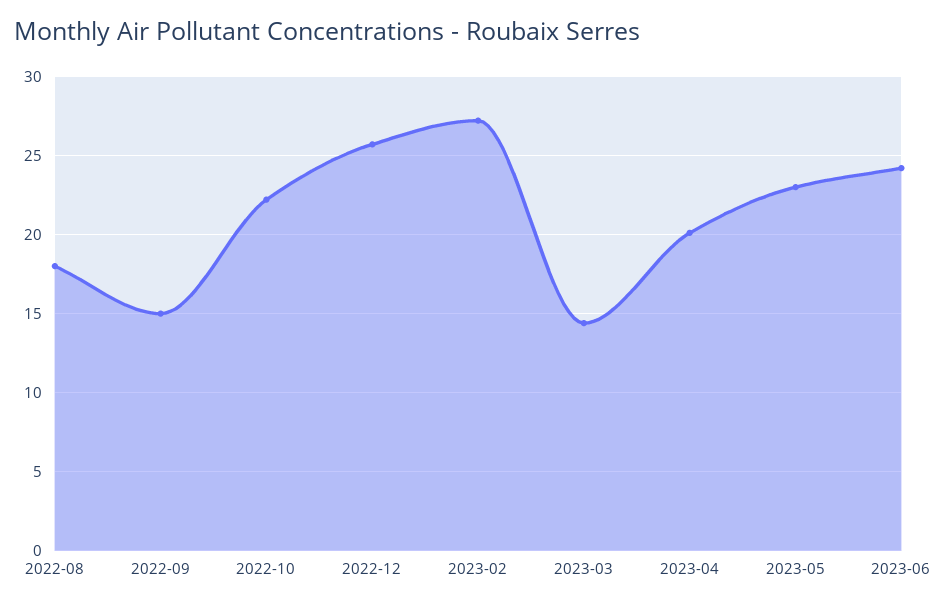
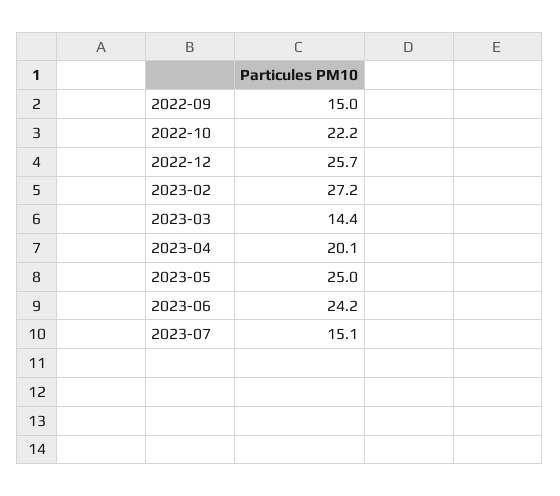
2022-08: 18 -> none
2023-05: 23 -> 25
2023-07: none -> 15.1

